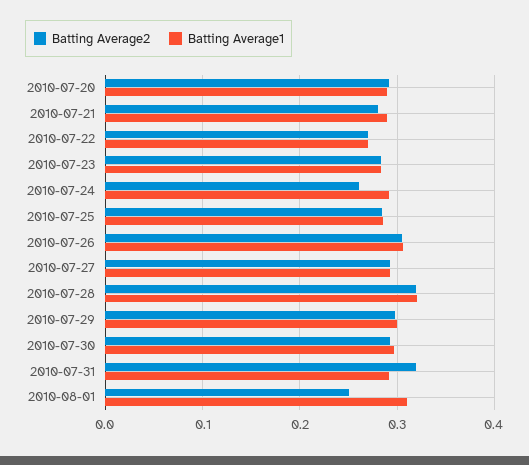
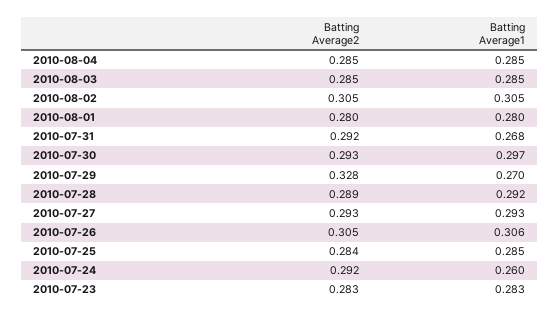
Batting Average2, 2010-07-20: 0.29 -> none
Batting Average1, 2010-07-20: 0.29 -> none
Batting Average2, 2010-07-21: 0.28 -> none
Batting Average1, 2010-07-21: 0.29 -> none
Batting Average2, 2010-07-22: 0.27 -> none
Batting Average1, 2010-07-22: 0.27 -> none
Batting Average2, 2010-07-24: 0.26 -> 0.292
Batting Average1, 2010-07-24: 0.29 -> 0.26
Batting Average2, 2010-07-28: 0.32 -> 0.289
Batting Average1, 2010-07-28: 0.32 -> 0.292
Batting Average2, 2010-07-29: 0.3 -> 0.328
Batting Average1, 2010-07-29: 0.3 -> 0.27
Batting Average2, 2010-07-31: 0.32 -> 0.292
Batting Average1, 2010-07-31: 0.29 -> 0.268
Batting Average2, 2010-08-01: 0.25 -> 0.28
Batting Average1, 2010-08-01: 0.31 -> 0.28
Batting Average2, 2010-08-04: none -> 0.285
Batting Average1, 2010-08-04: none -> 0.285
Batting Average2, 2010-08-03: none -> 0.285
Batting Average1, 2010-08-03: none -> 0.285
Batting Average2, 2010-08-02: none -> 0.305
Batting Average1, 2010-08-02: none -> 0.305

